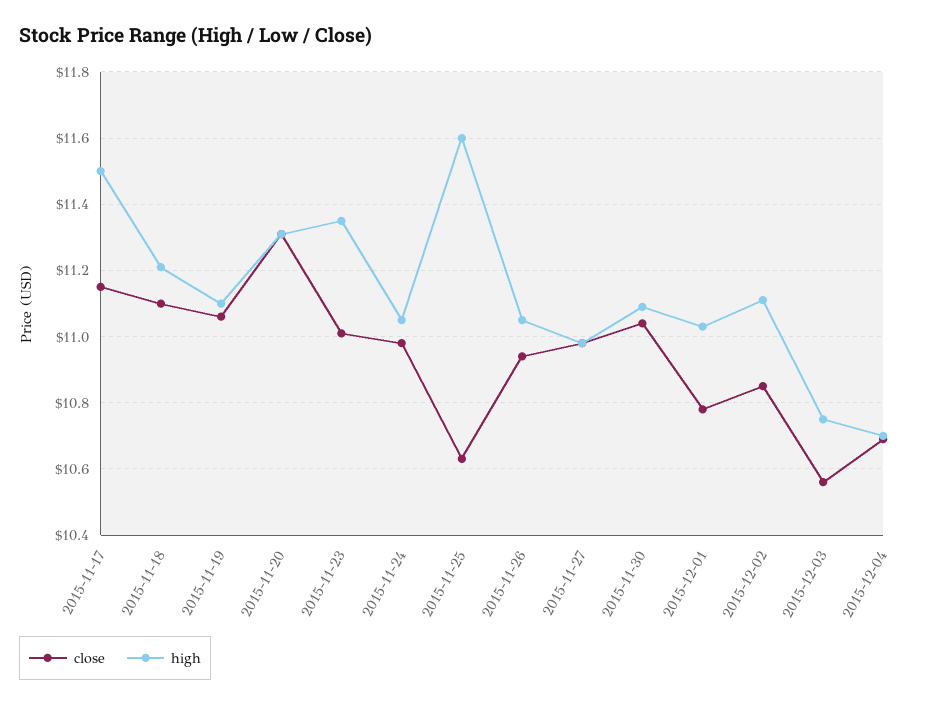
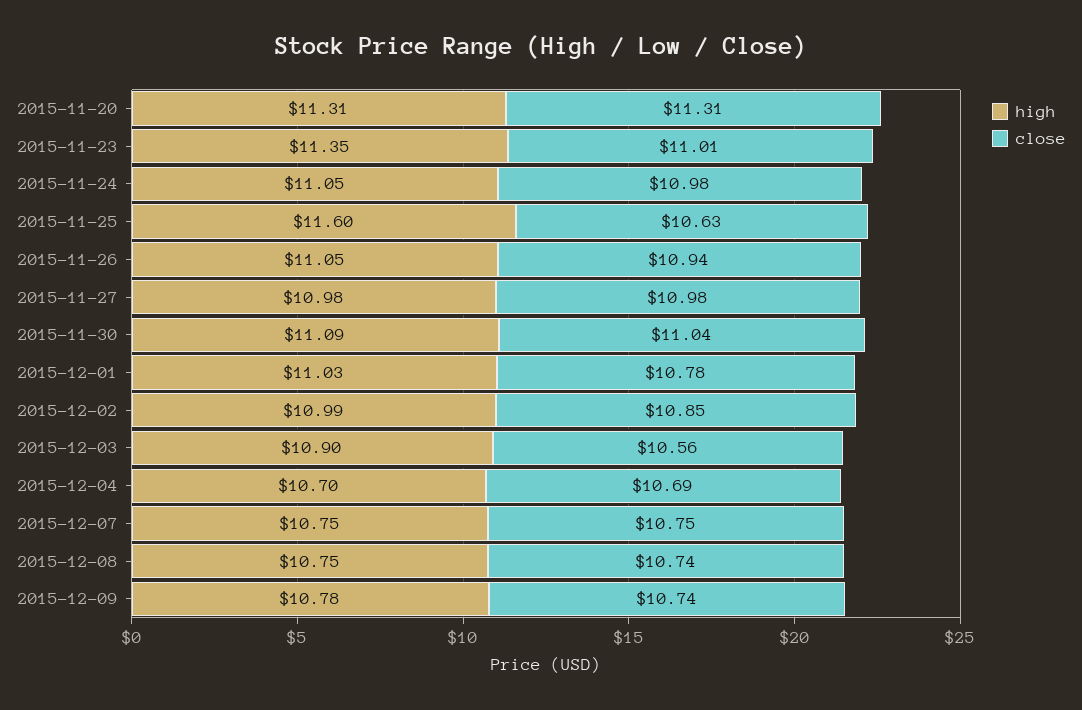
close, 2015-11-17: 11.15 -> none
high, 2015-11-17: 11.5 -> none
close, 2015-11-18: 11.1 -> none
high, 2015-11-18: 11.2 -> none
close, 2015-11-19: 11.05 -> none
high, 2015-11-19: 11.1 -> none
high, 2015-12-02: 11.1 -> 10.99
high, 2015-12-03: 10.75 -> 10.9
high, 2015-12-07: none -> 10.75
close, 2015-12-07: none -> 10.75
high, 2015-12-08: none -> 10.75
close, 2015-12-08: none -> 10.74
high, 2015-12-09: none -> 10.78
close, 2015-12-09: none -> 10.74

